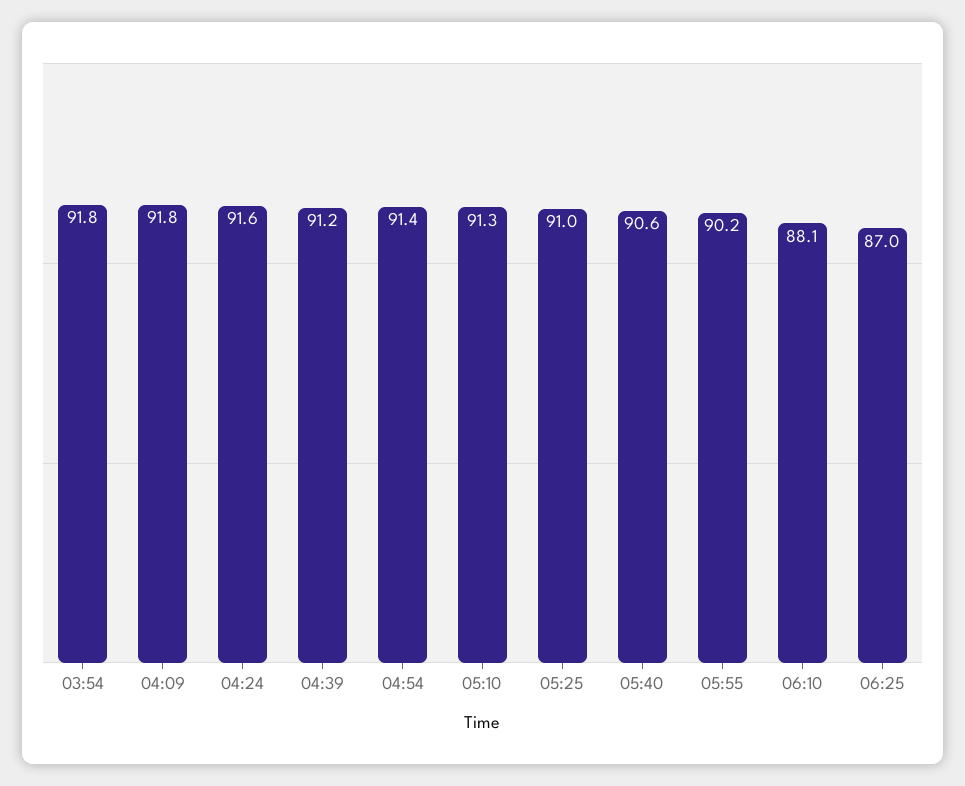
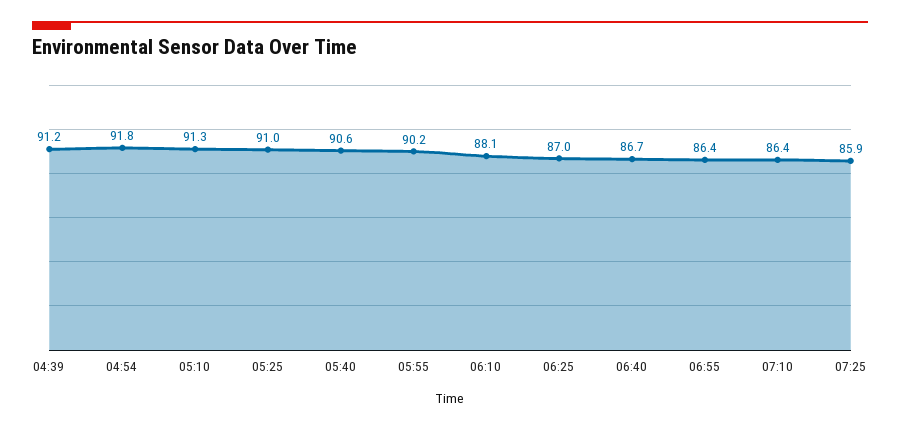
03:54: 91.8 -> none
04:09: 91.8 -> none
04:24: 91.6 -> none
04:54: 91.4 -> 91.8
06:40: none -> 86.7
06:55: none -> 86.4
07:10: none -> 86.4
07:25: none -> 85.9

